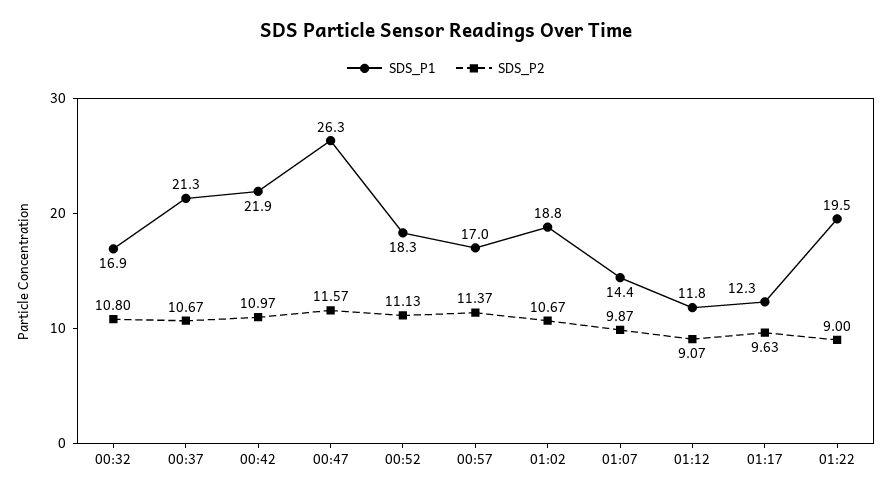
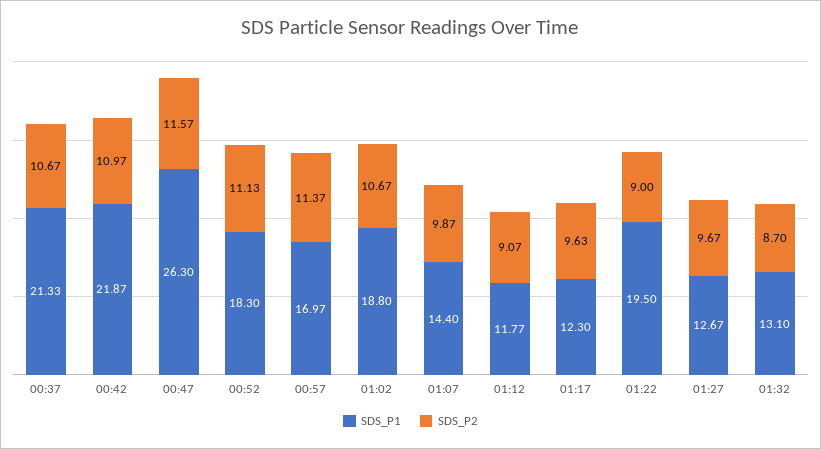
SDS_P1, 00:32: 16.9 -> none
SDS_P2, 00:32: 10.8 -> none
SDS_P1, 01:27: none -> 12.67
SDS_P2, 01:27: none -> 9.67
SDS_P1, 01:32: none -> 13.1
SDS_P2, 01:32: none -> 8.7

